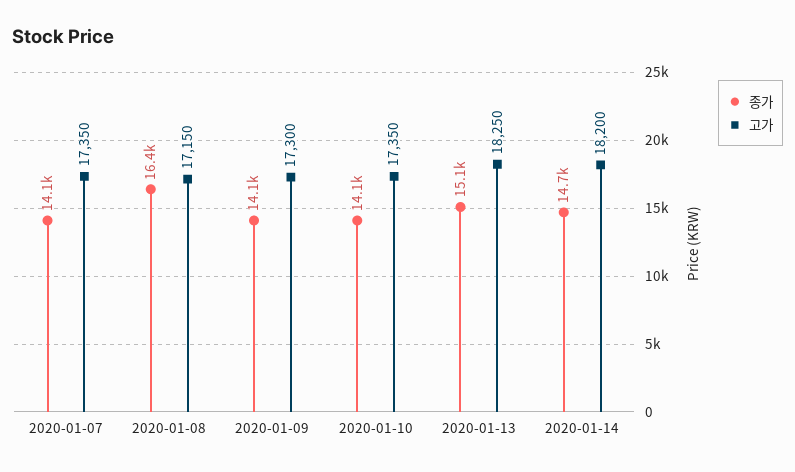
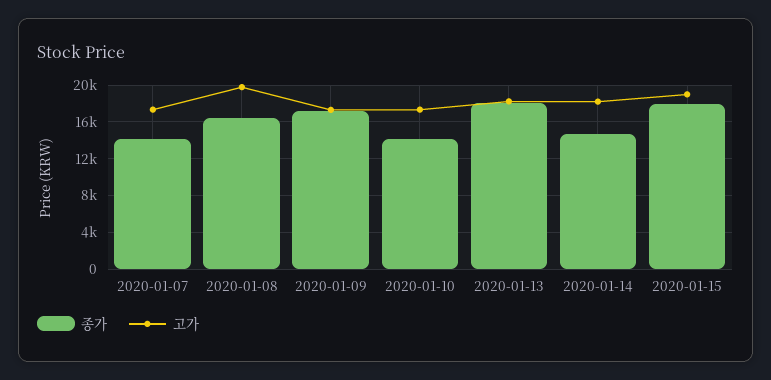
고가, 2020-01-08: 17150 -> 20000
종가, 2020-01-09: 14100 -> 17000
종가, 2020-01-13: 15100 -> 18000
종가, 2020-01-15: none -> 18000
고가, 2020-01-15: none -> 19000

